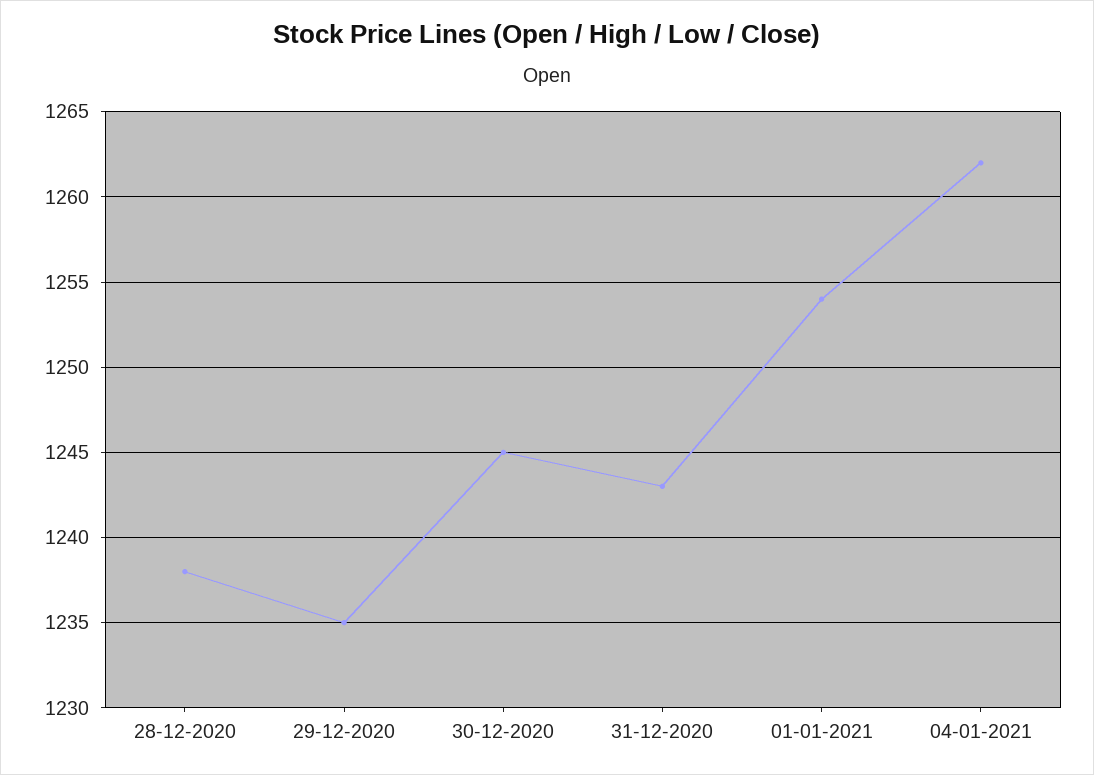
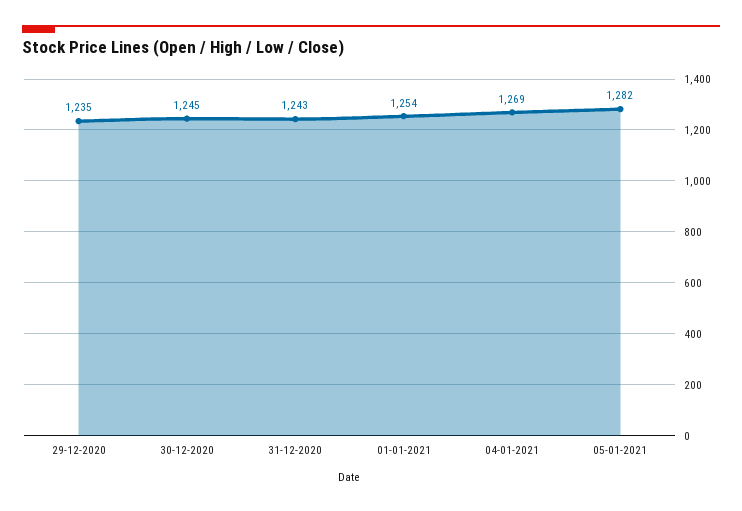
28-12-2020: 1238 -> none
04-01-2021: 1262 -> 1269
05-01-2021: none -> 1282

